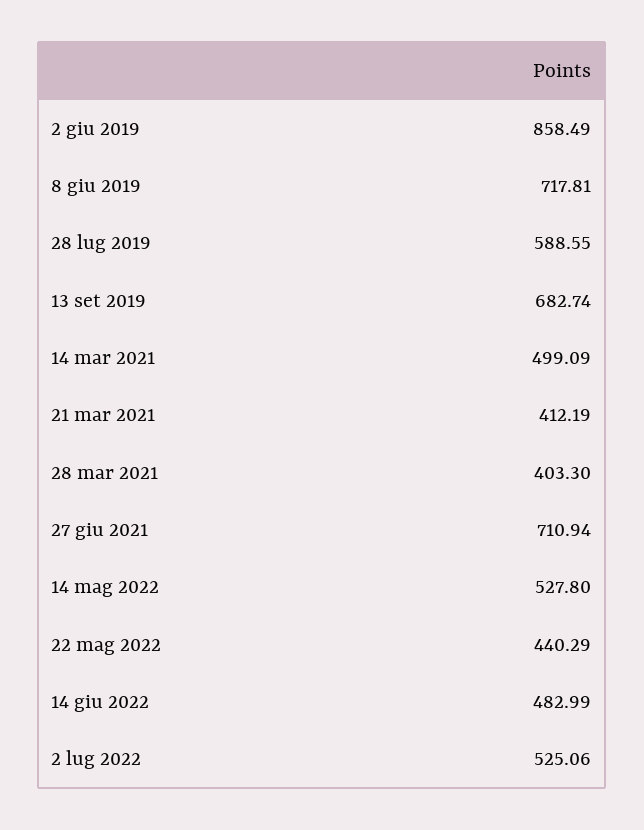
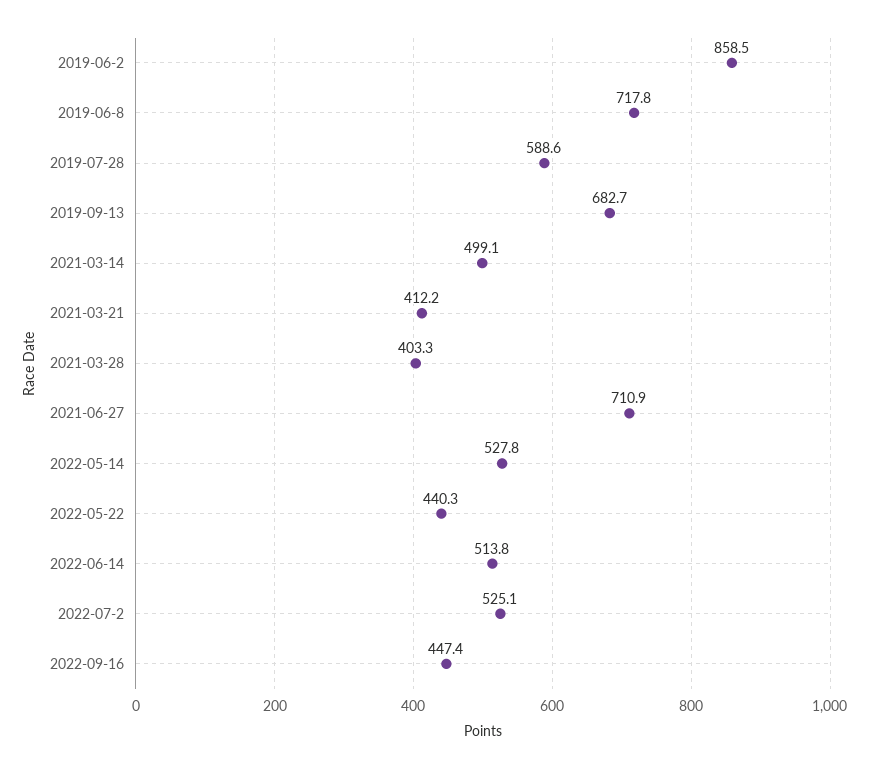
14 giu 2022: 482.99 -> 513.8
2022-09-16: none -> 447.4

